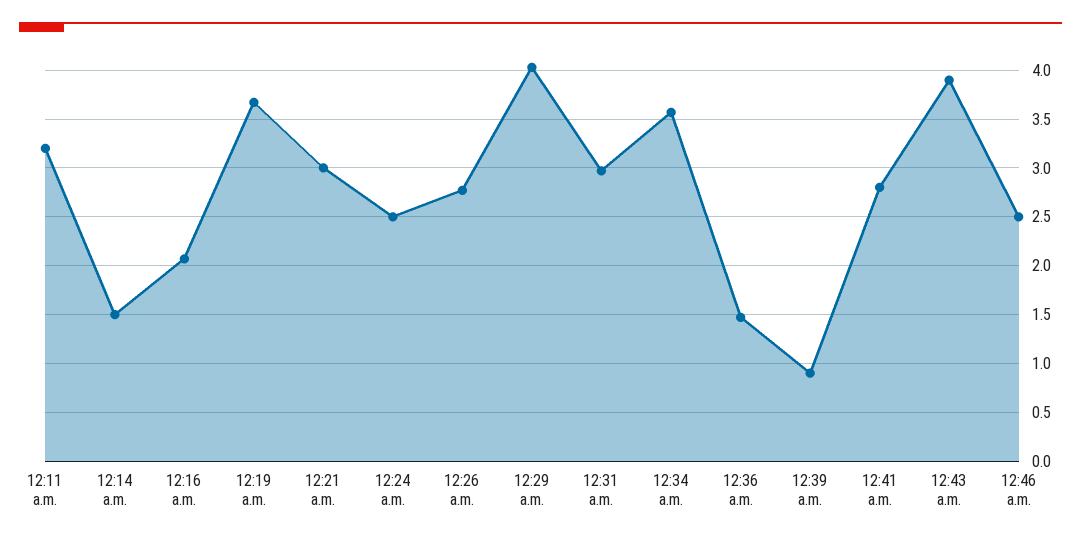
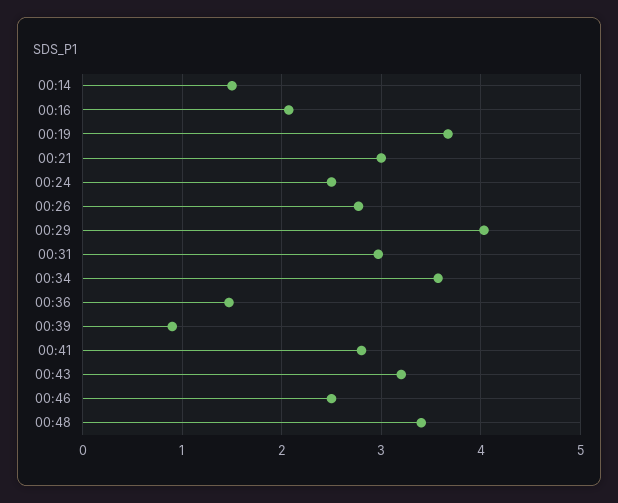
12:11 a.m.: 3.2 -> none
12:43 a.m.: 3.9 -> 3.2
00:48: none -> 3.4

